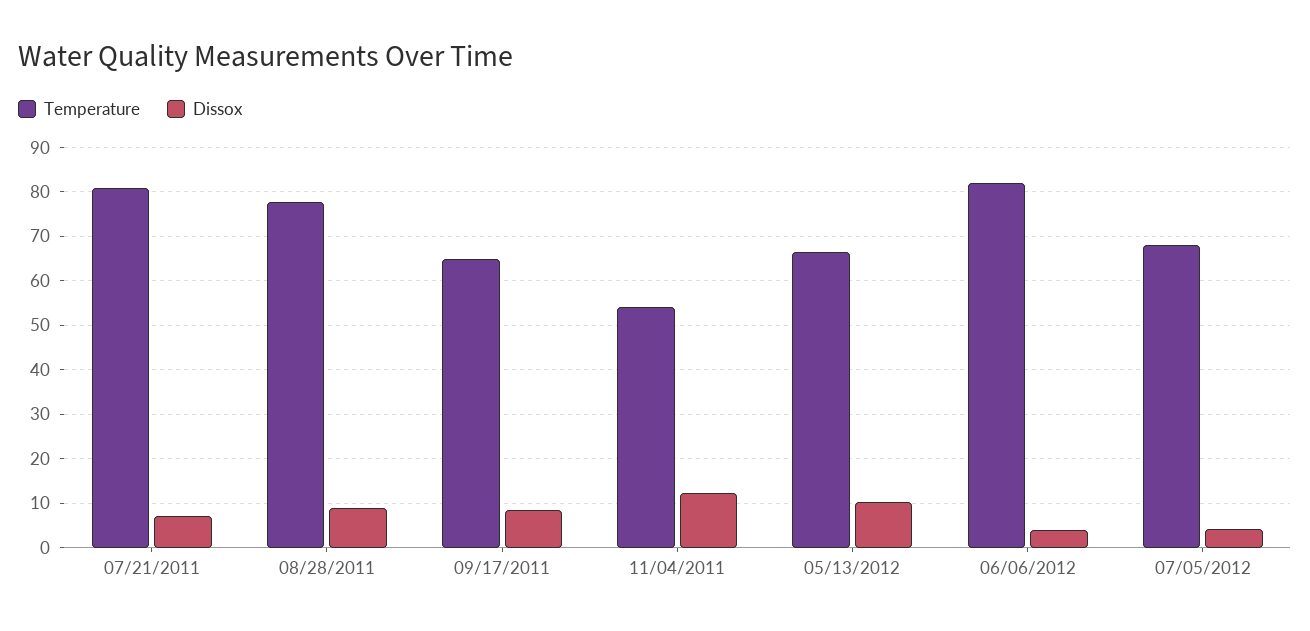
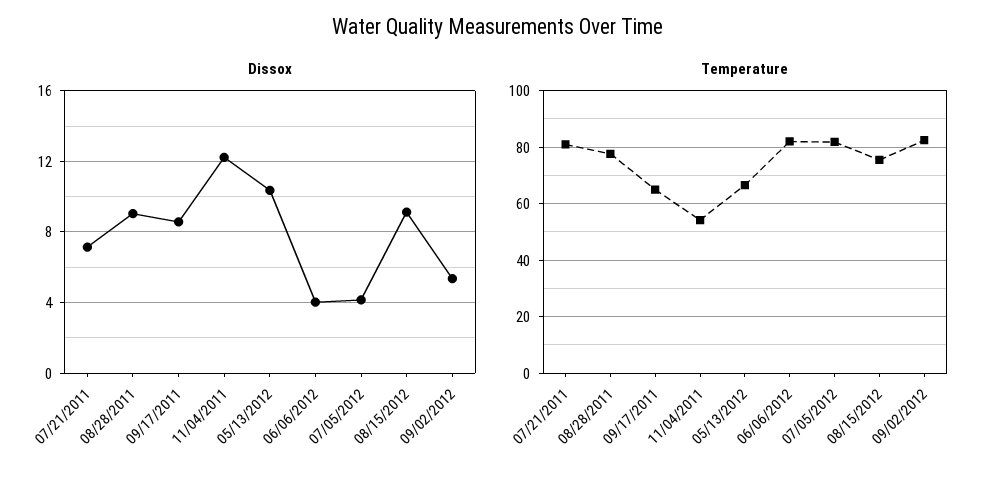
Temperature, 07/05/2012: 68 -> 82.5
Dissox, 08/15/2012: none -> 9
Dissox, 09/02/2012: none -> 5.5
Temperature, 08/15/2012: none -> 75
Temperature, 09/02/2012: none -> 82.5

